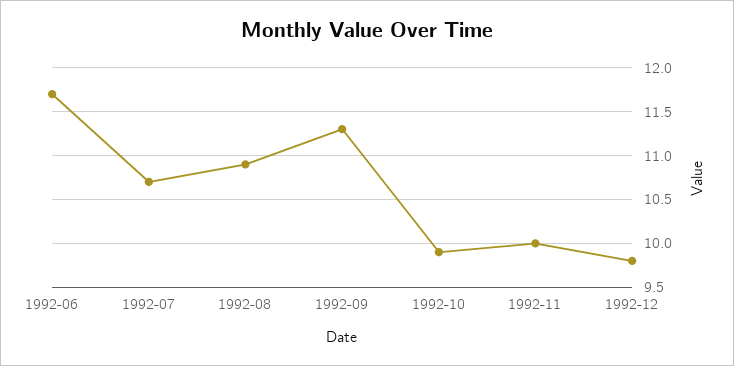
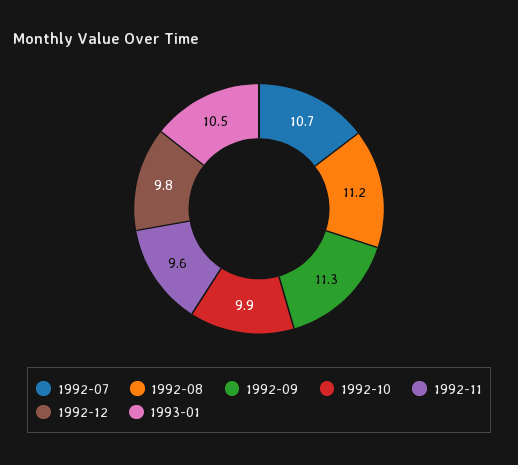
1992-06: 11.7 -> none
1992-08: 10.9 -> 11.2
1992-11: 10 -> 9.6
1993-01: none -> 10.5

